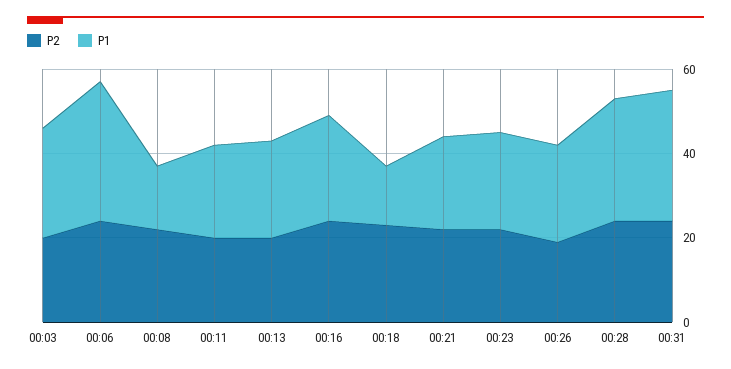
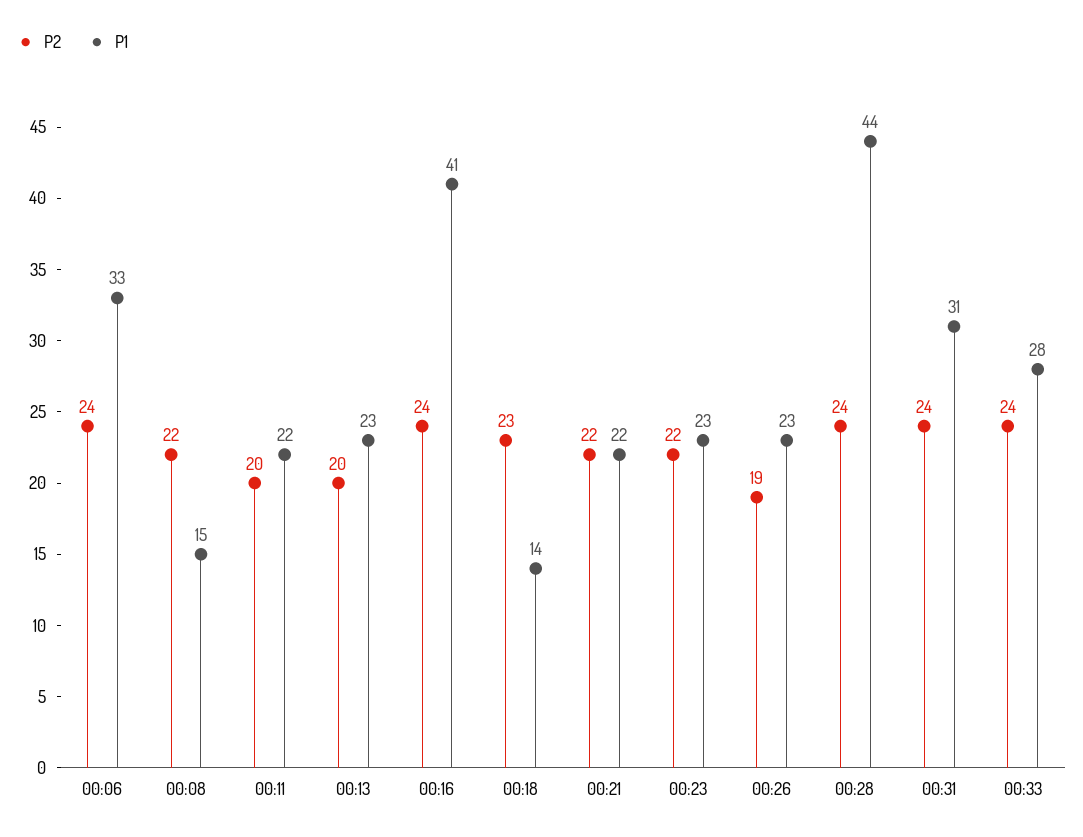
P2, 00:03: 20 -> none
P1, 00:03: 25 -> none
P1, 00:16: 25 -> 41
P1, 00:28: 30 -> 44
P2, 00:33: none -> 24
P1, 00:33: none -> 28

